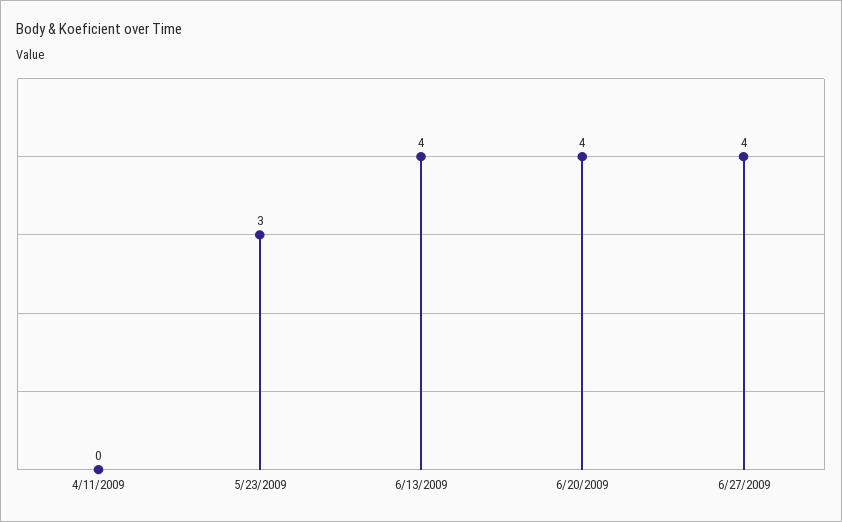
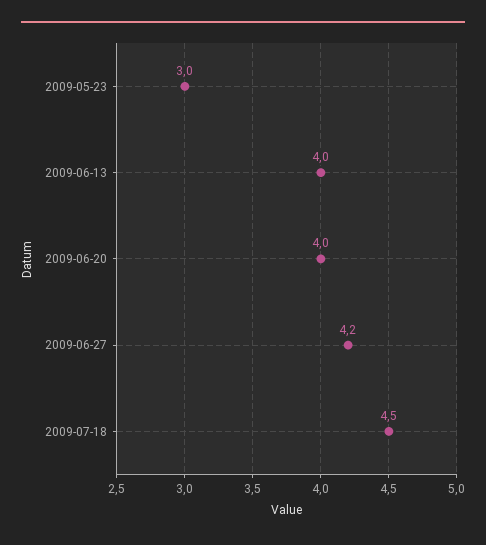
4/11/2009: 0 -> none
6/27/2009: 4 -> 4.2
2009-07-18: none -> 4.5

